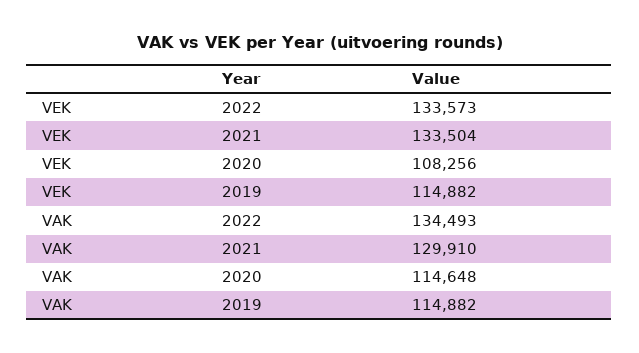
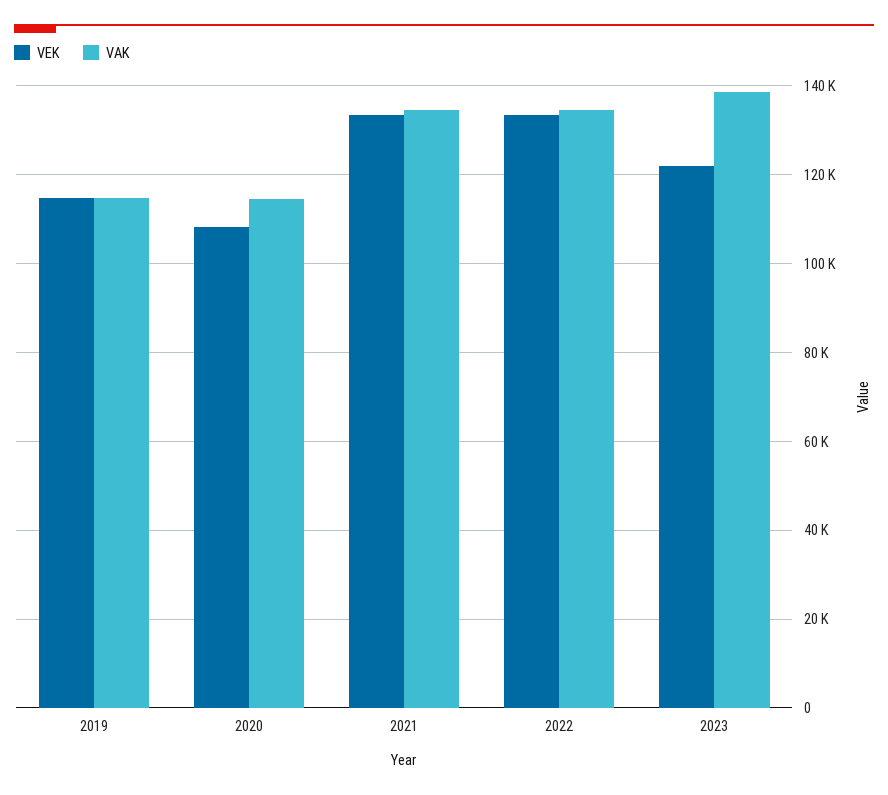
VAK, 2021: 129910 -> 134000
VEK, 2023: none -> 122000
VAK, 2023: none -> 138000

